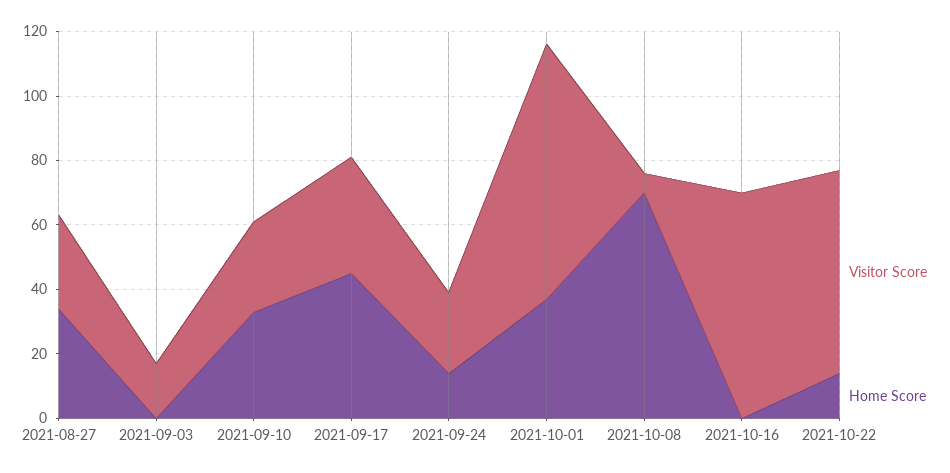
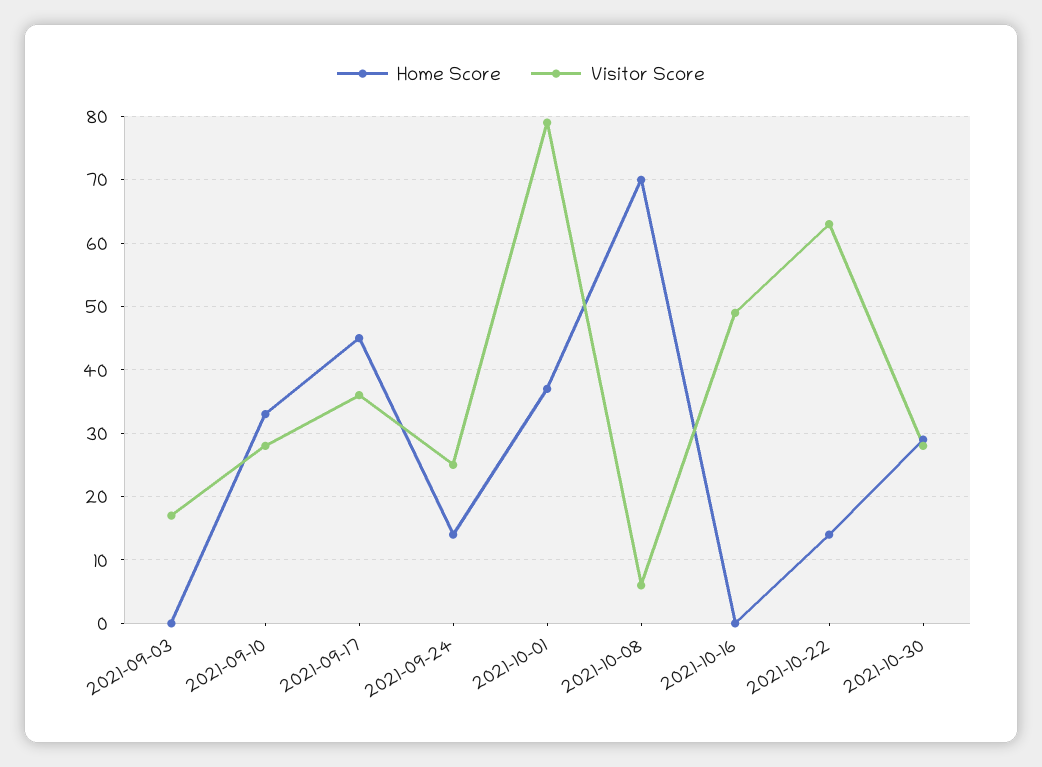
Visitor Score, 2021-08-27: 30 -> none
Home Score, 2021-08-27: 35 -> none
Visitor Score, 2021-10-16: 70 -> 49
Home Score, 2021-10-30: none -> 29
Visitor Score, 2021-10-30: none -> 28

